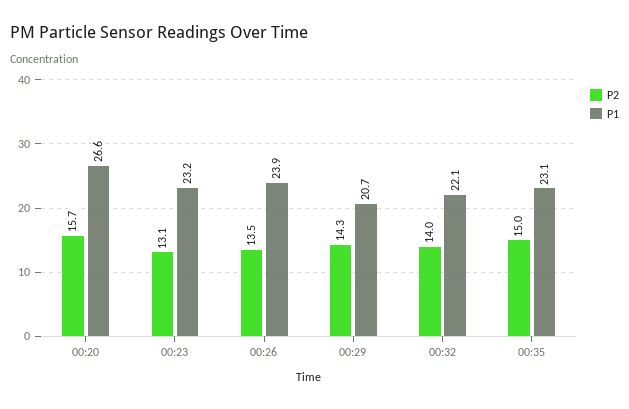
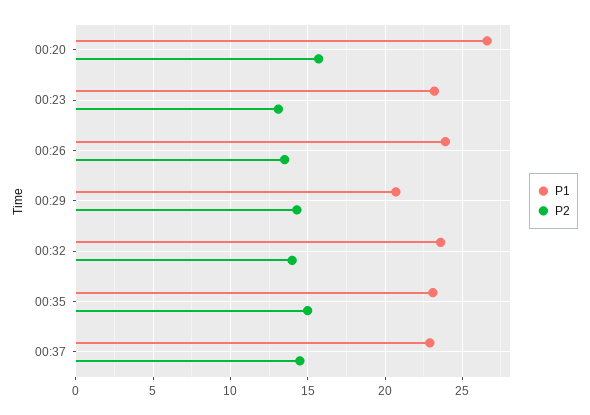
P1, 00:32: 22.1 -> 23.5
P1, 00:37: none -> 23
P2, 00:37: none -> 14.5

